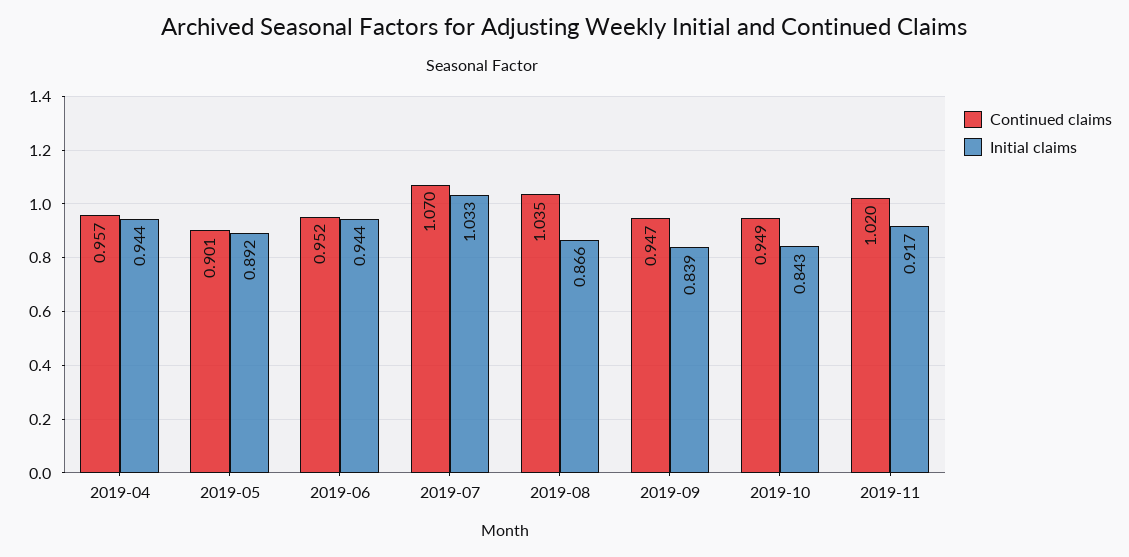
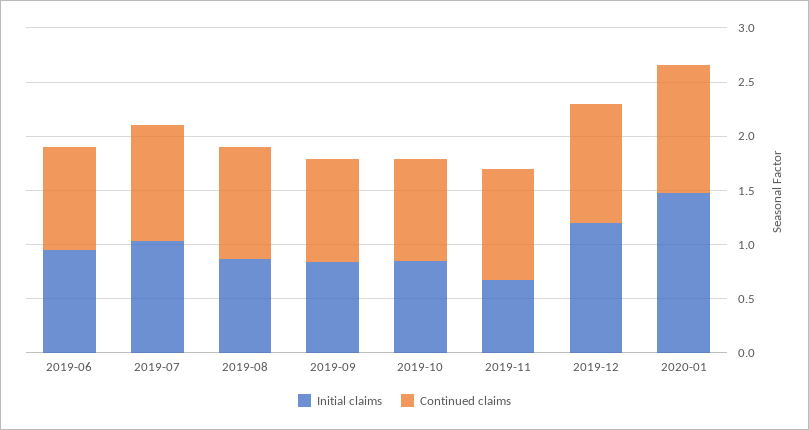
Continued claims, 2019-04: 0.957 -> none
Initial claims, 2019-04: 0.944 -> none
Continued claims, 2019-05: 0.901 -> none
Initial claims, 2019-05: 0.892 -> none
Initial claims, 2019-11: 0.917 -> 0.7
Initial claims, 2019-12: none -> 1.2
Continued claims, 2019-12: none -> 1.1
Initial claims, 2020-01: none -> 1.5
Continued claims, 2020-01: none -> 1.2

